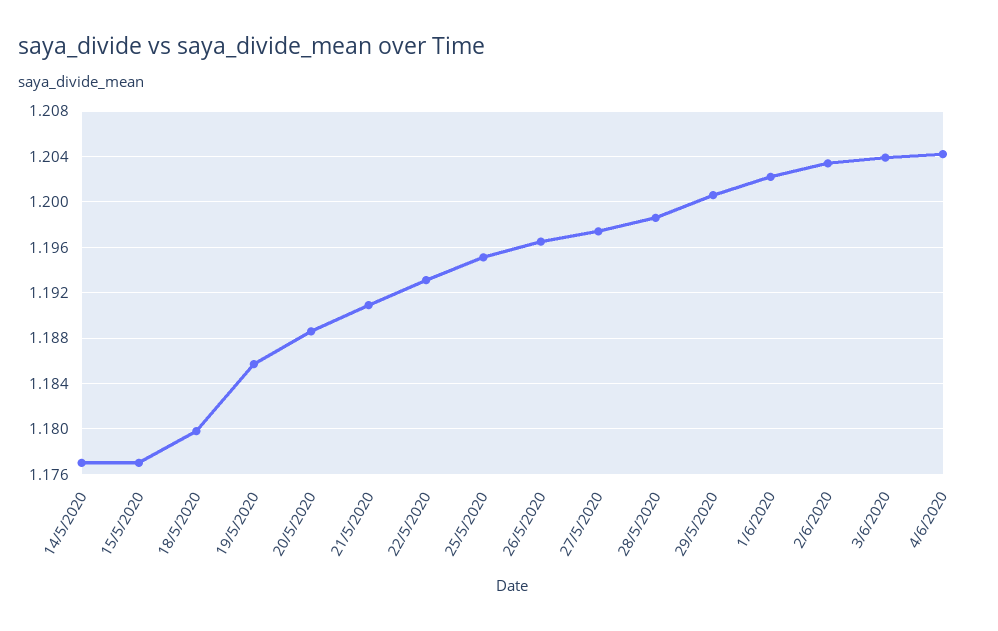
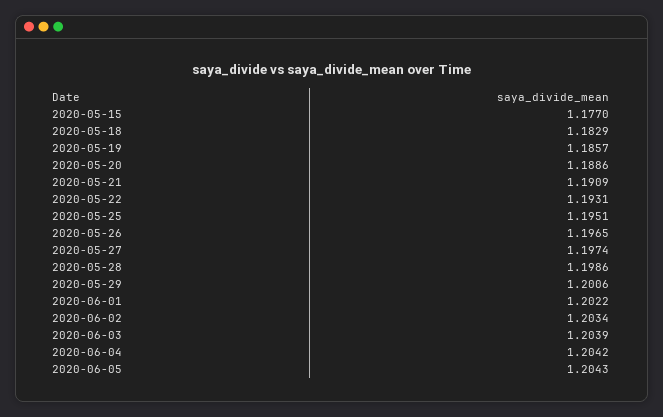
14/5/2020: 1.177 -> none
18/5/2020: 1.18 -> 1.1829
2020-06-05: none -> 1.2043

